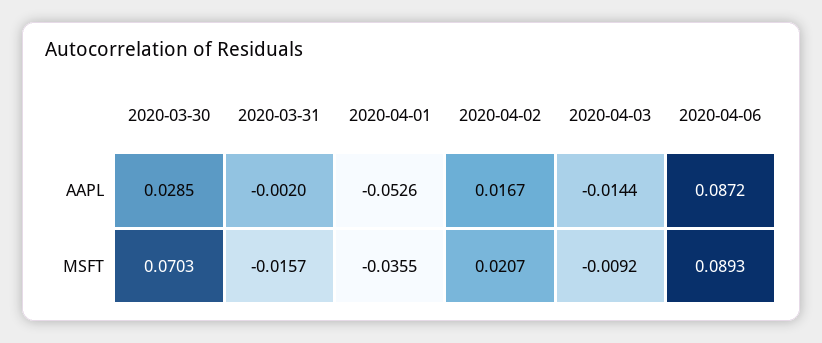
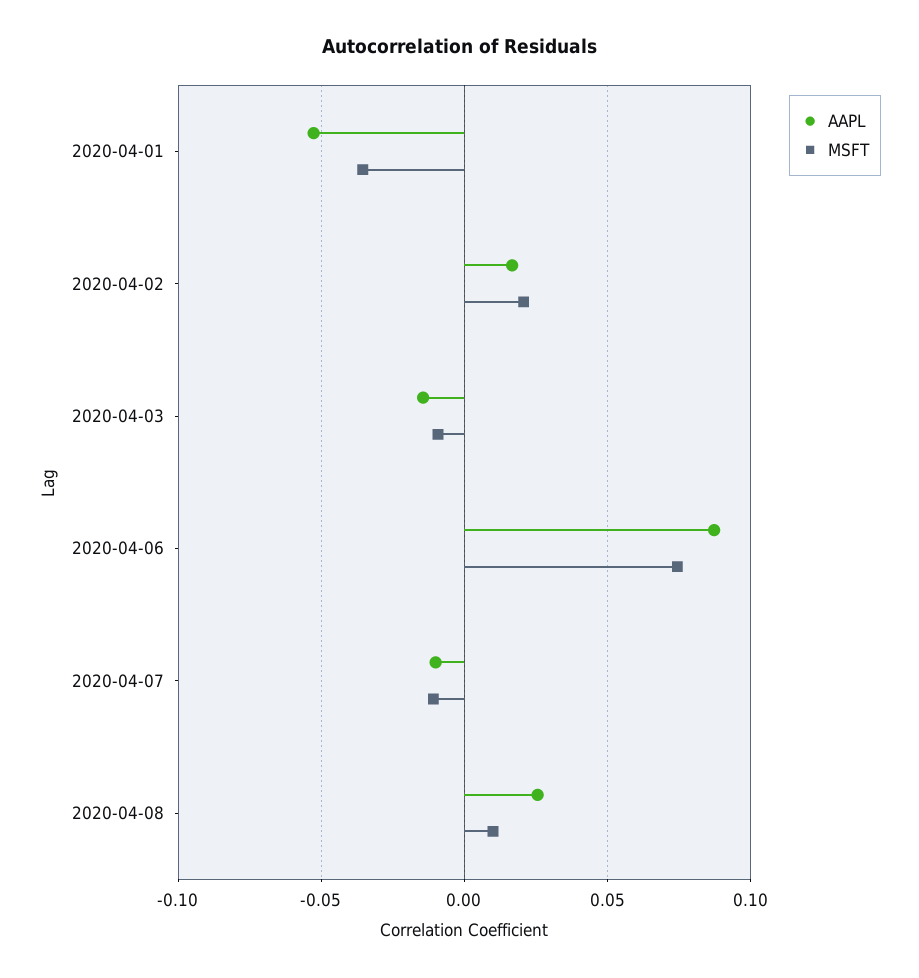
AAPL, 2020-03-30: 0.0285 -> none
AAPL, 2020-03-31: -0.002 -> none
MSFT, 2020-03-30: 0.0703 -> none
MSFT, 2020-03-31: -0.0157 -> none
MSFT, 2020-04-06: 0.0893 -> 0.075
AAPL, 2020-04-07: none -> -0.01
MSFT, 2020-04-07: none -> -0.01
AAPL, 2020-04-08: none -> 0.025
MSFT, 2020-04-08: none -> 0.01

